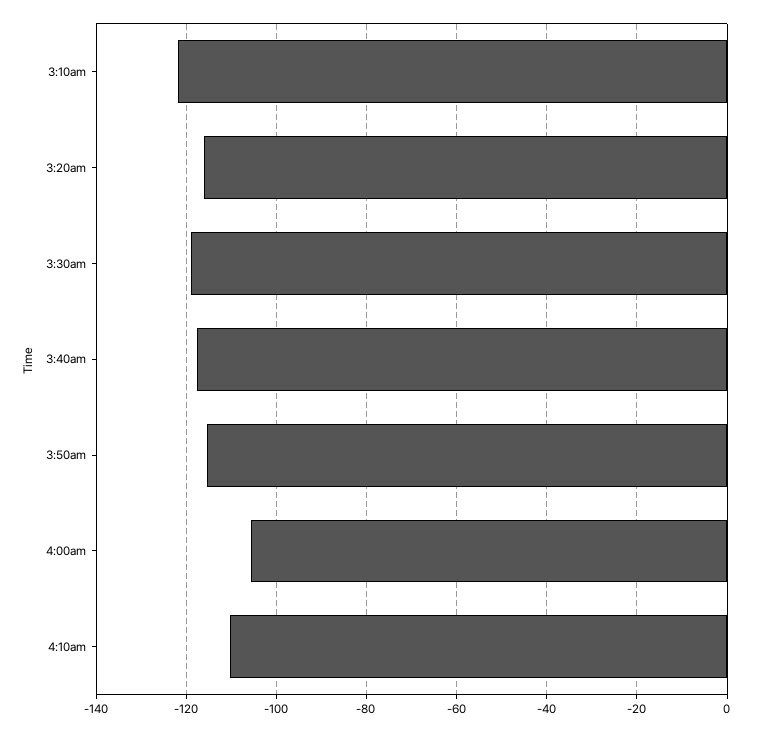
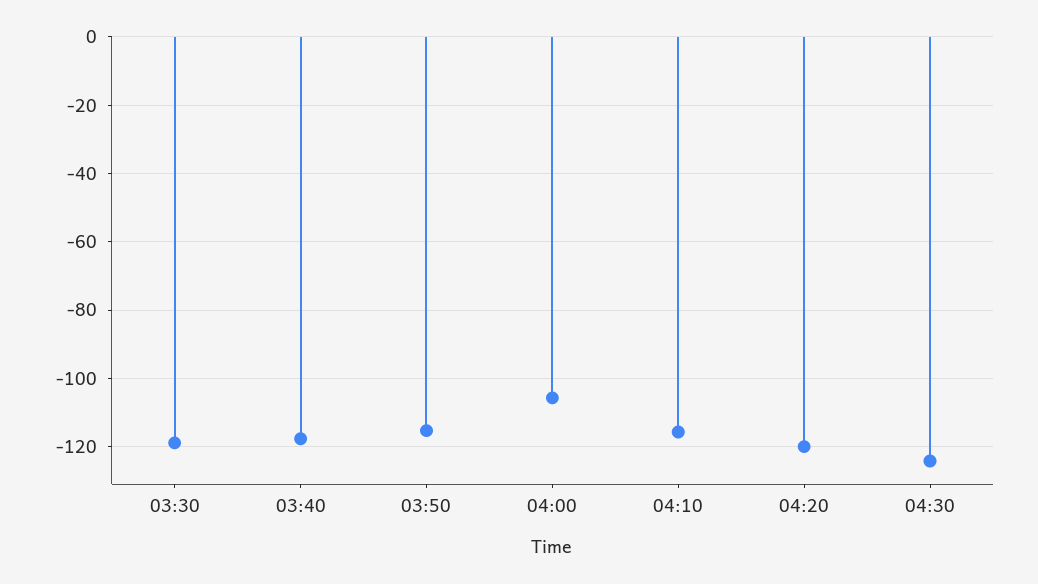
3:10am: -122 -> none
3:20am: -116 -> none
4:10am: -110 -> -116
04:20: none -> -120
04:30: none -> -124

